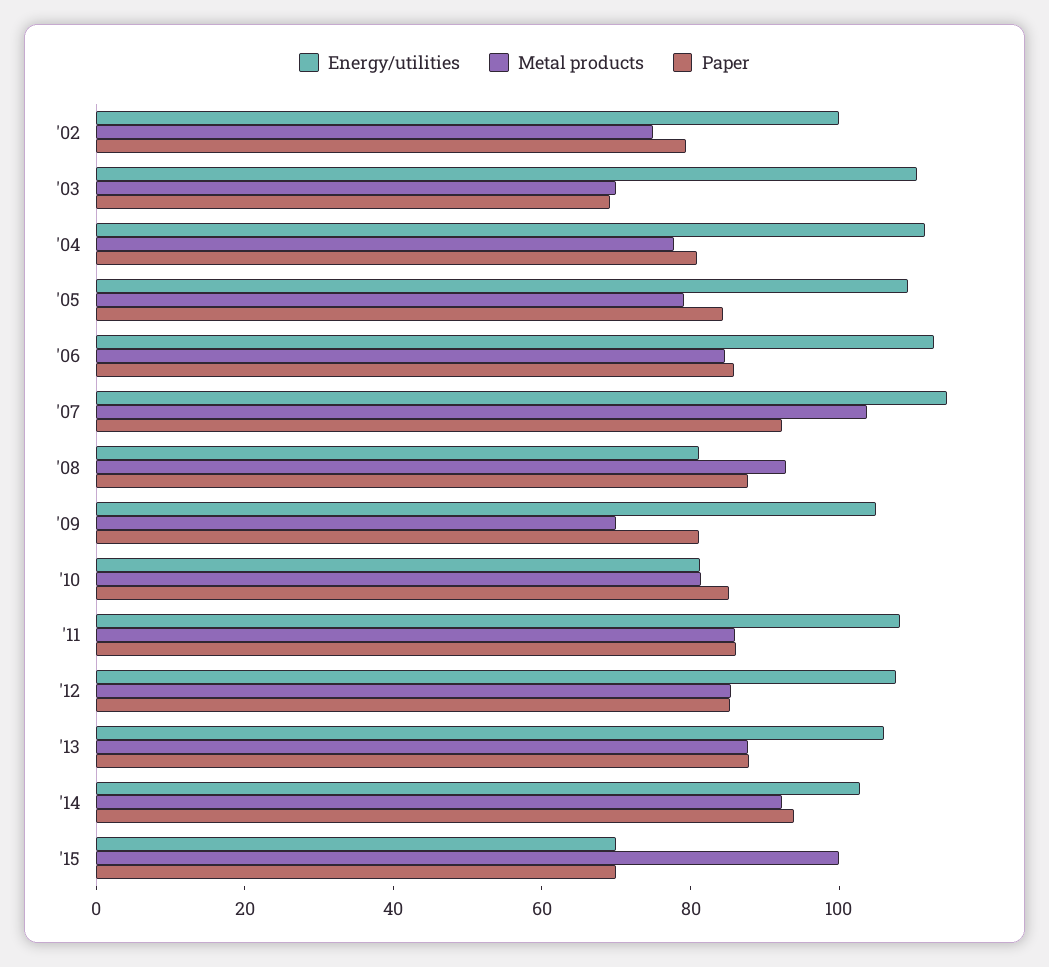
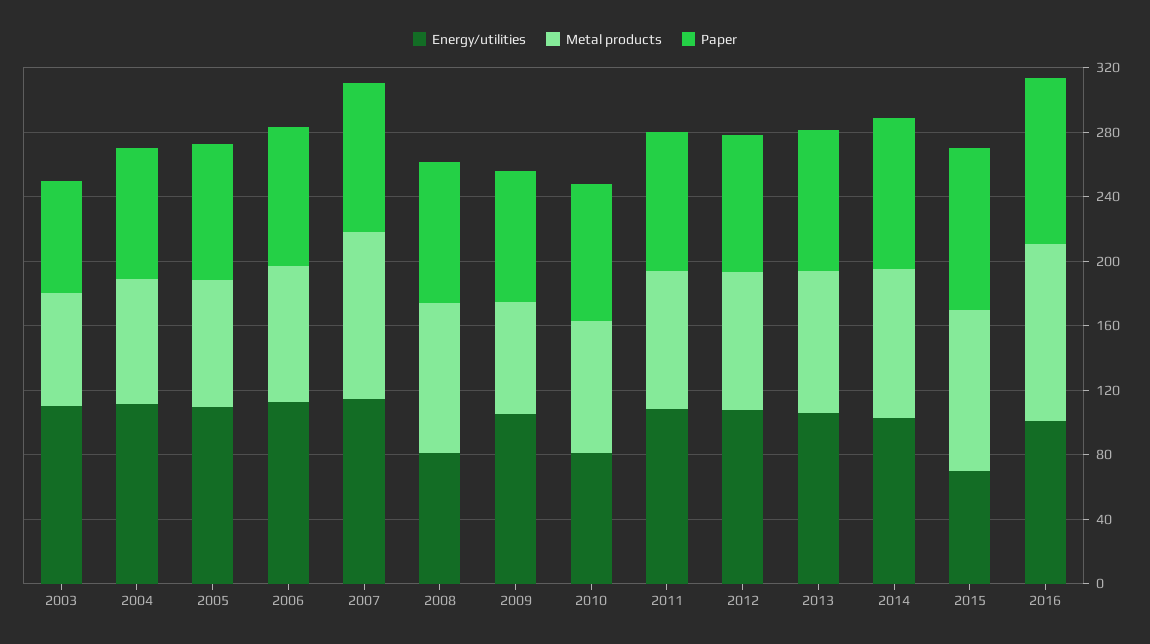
Energy/utilities, '02: 100 -> none
Metal products, '02: 75 -> none
Paper, '02: 80 -> none
Paper, '15: 70 -> 100
Energy/utilities, 2016: none -> 100
Metal products, 2016: none -> 110
Paper, 2016: none -> 100

